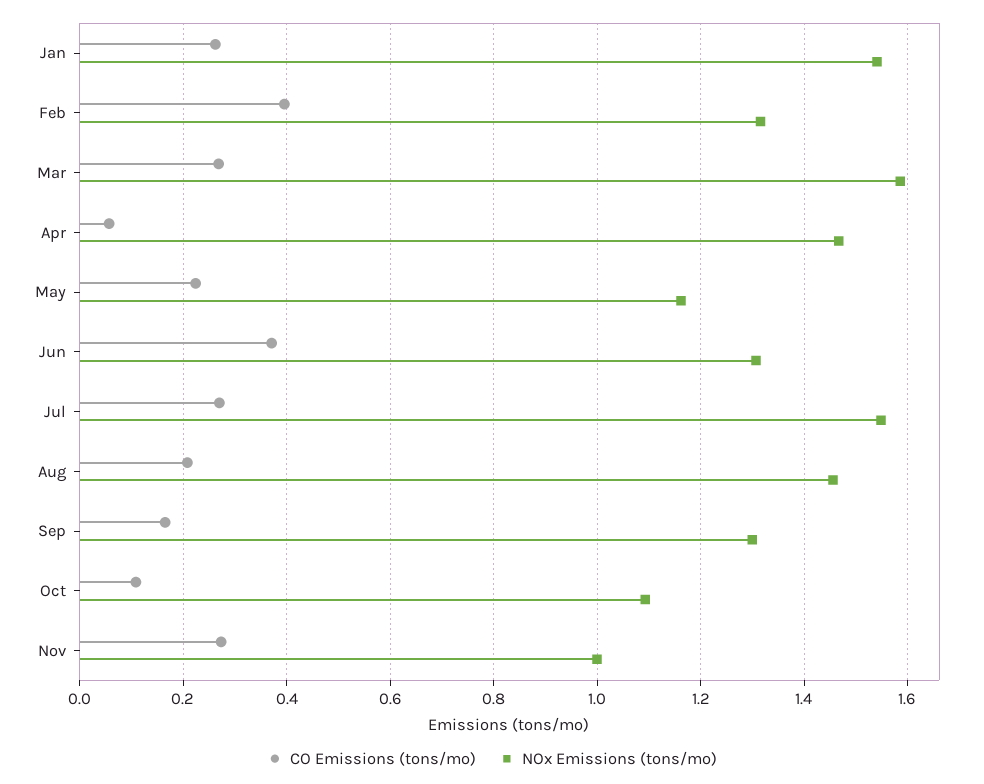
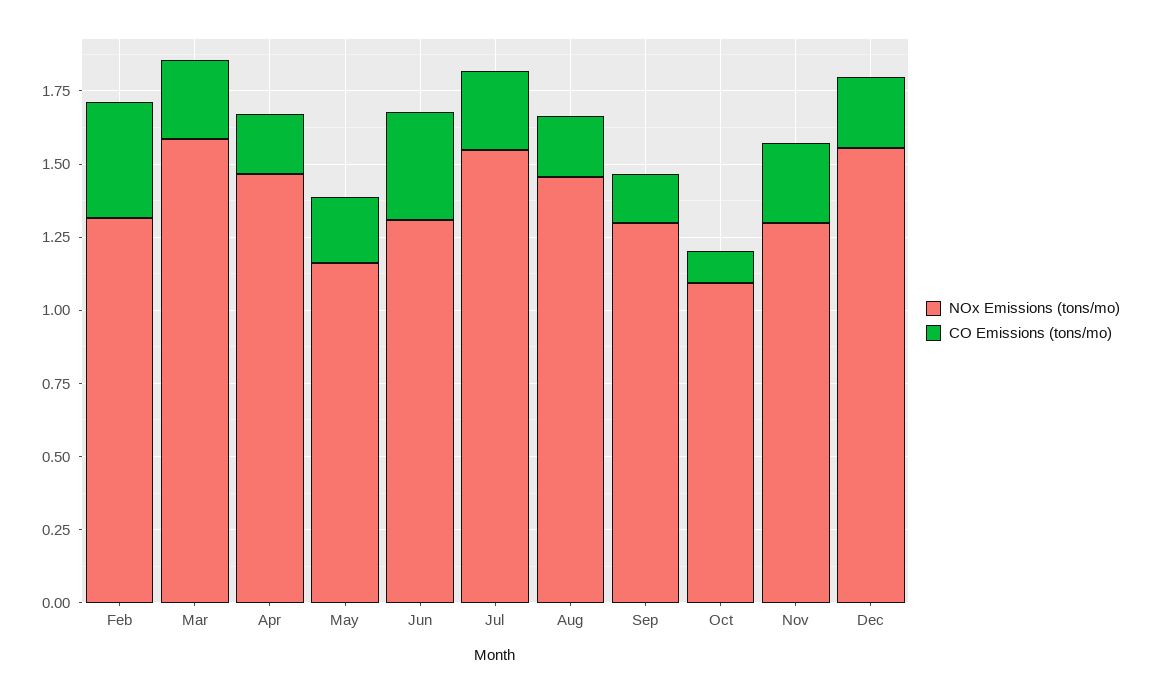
CO Emissions (tons/mo), Jan: 0.26 -> none
NOx Emissions (tons/mo), Jan: 1.54 -> none
CO Emissions (tons/mo), Apr: 0.06 -> 0.2
NOx Emissions (tons/mo), Nov: 1 -> 1.3
NOx Emissions (tons/mo), Dec: none -> 1.55
CO Emissions (tons/mo), Dec: none -> 0.25

